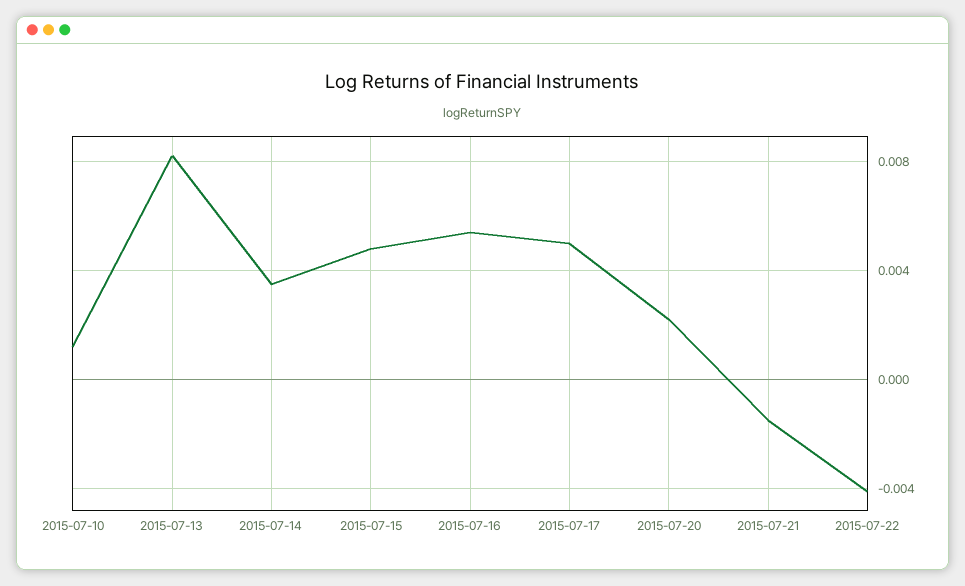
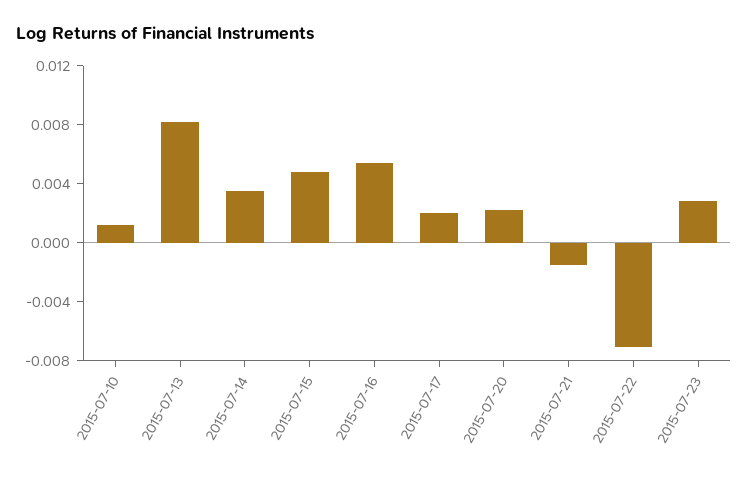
2015-07-17: 0.005 -> 0.002
2015-07-22: -0.004 -> -0.007
2015-07-23: none -> 0.003

